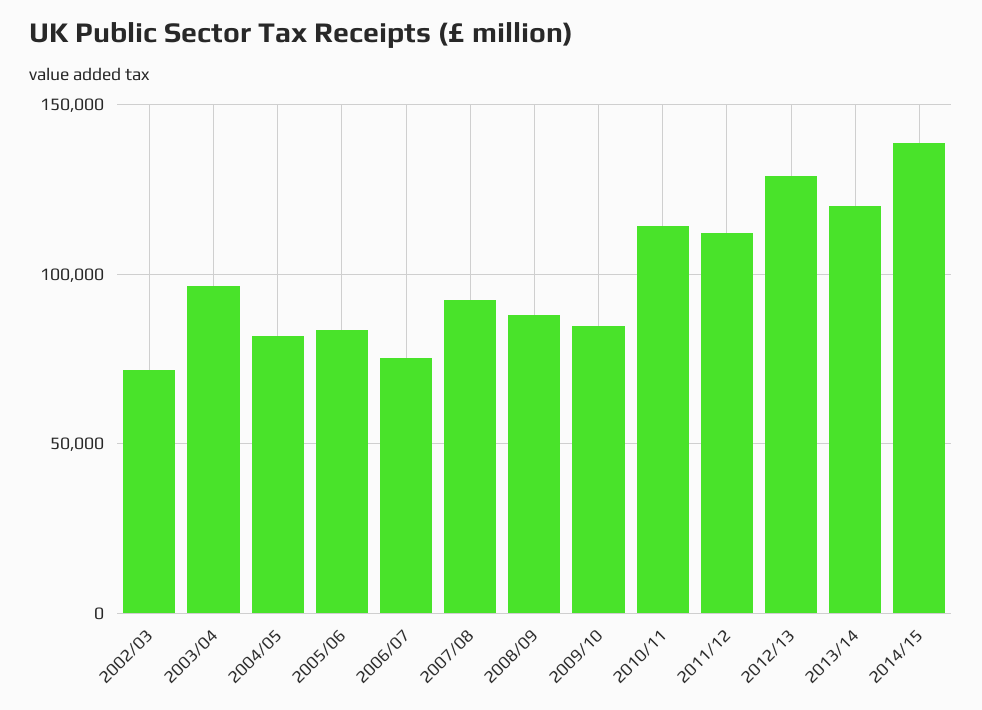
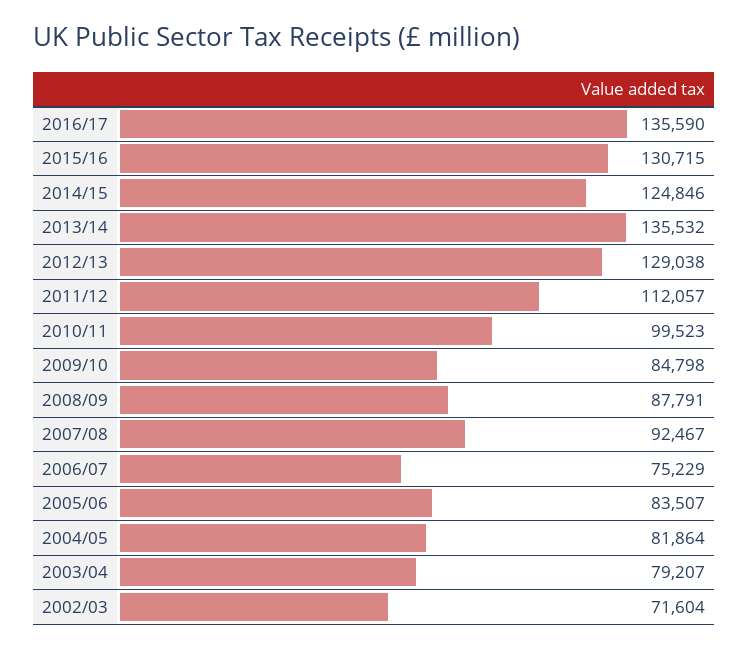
2003/04: 95000 -> 79207
2010/11: 115000 -> 99523
2013/14: 120000 -> 135532
2014/15: 140000 -> 124846
2016/17: none -> 135590
2015/16: none -> 130715

